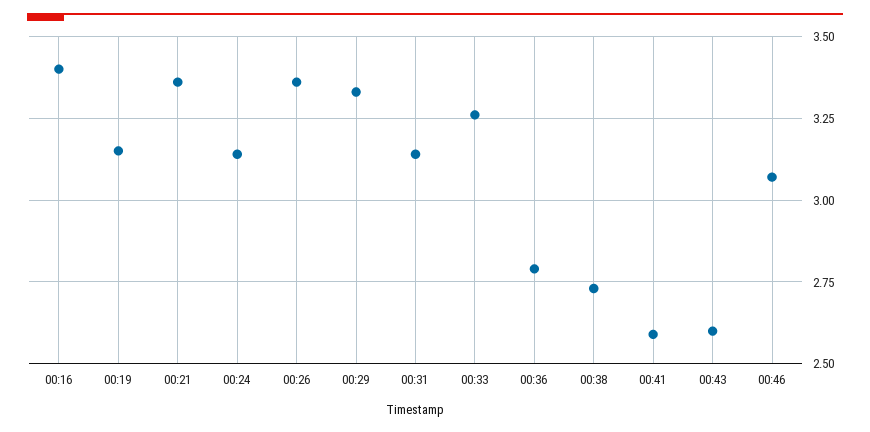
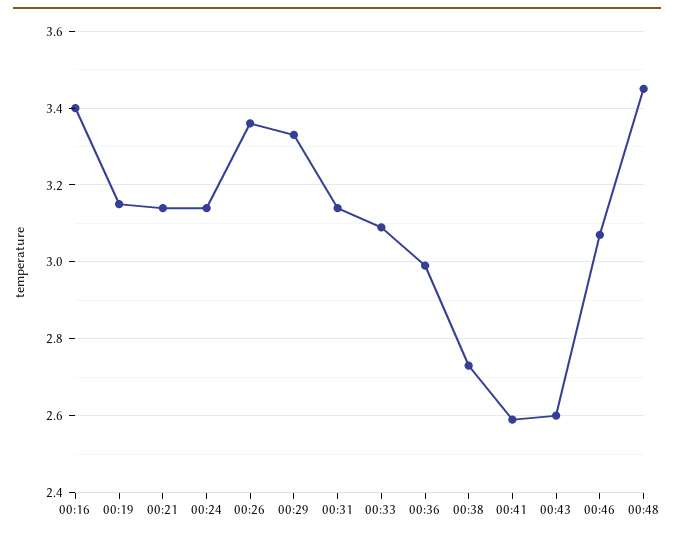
00:21: 3.35 -> 3.15
00:33: 3.25 -> 3.1
00:36: 2.8 -> 3
00:48: none -> 3.45

